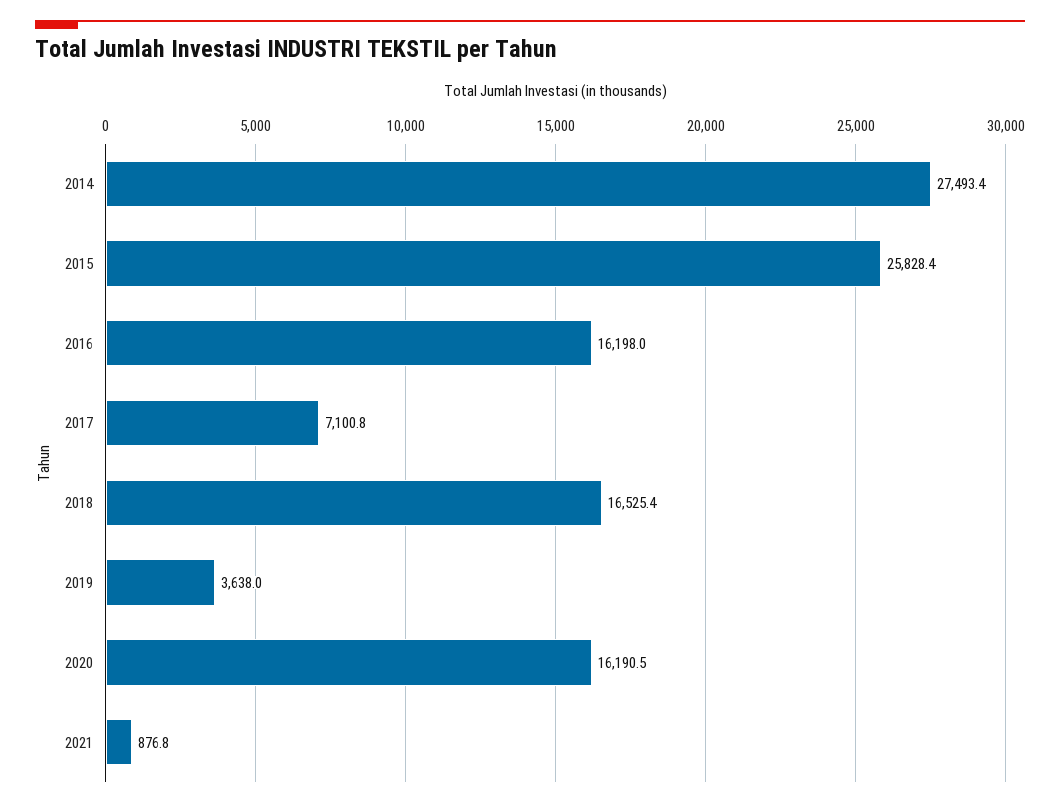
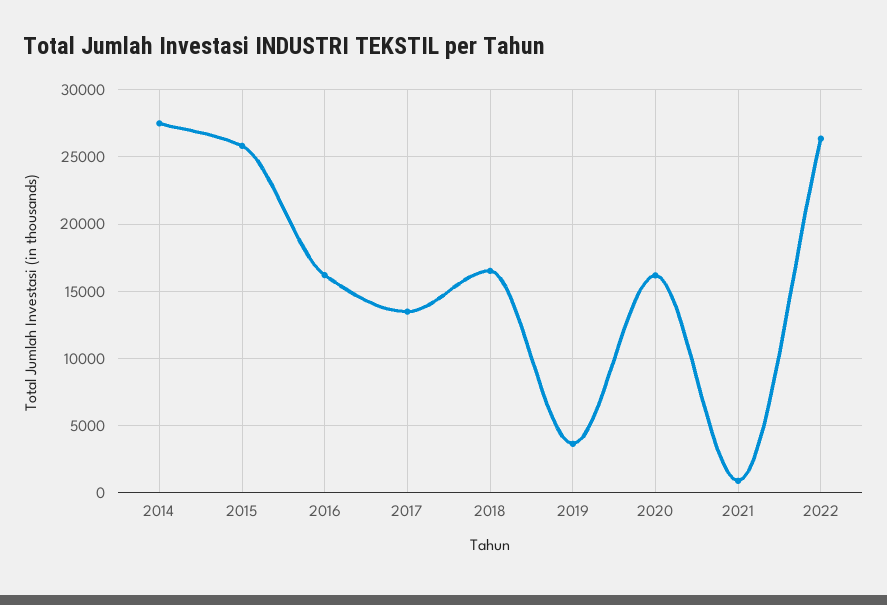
2017: 7100.8 -> 13500
2022: none -> 26500

